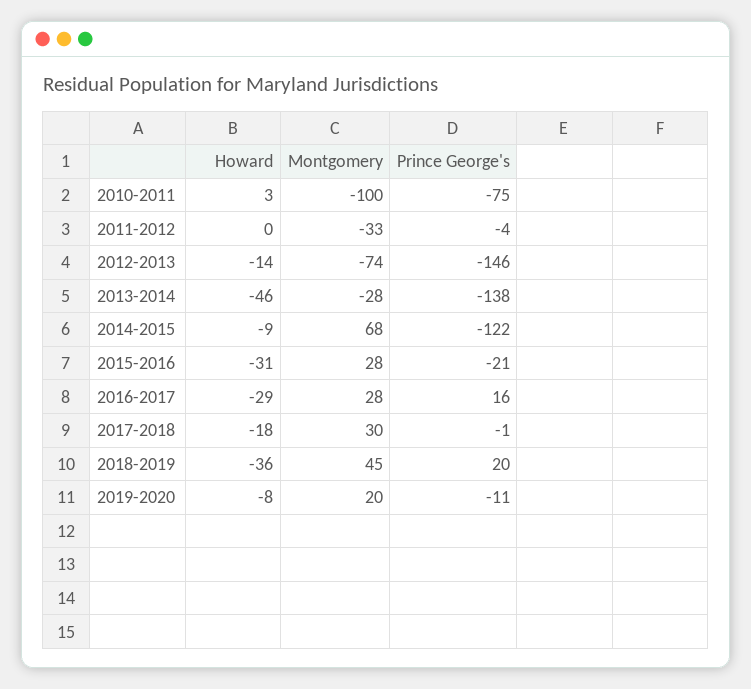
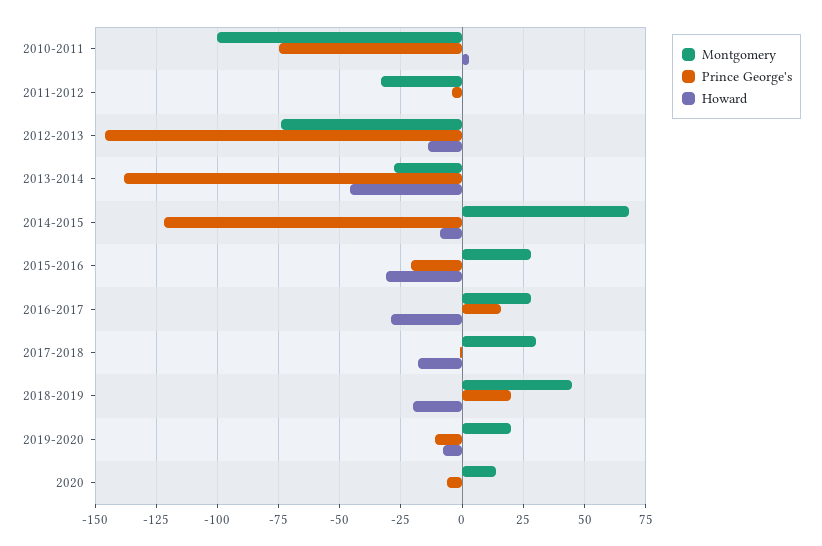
Howard, 2018-2019: -36 -> -20
Montgomery, 2020: none -> 15
Prince George's, 2020: none -> -5
Howard, 2020: none -> 0

